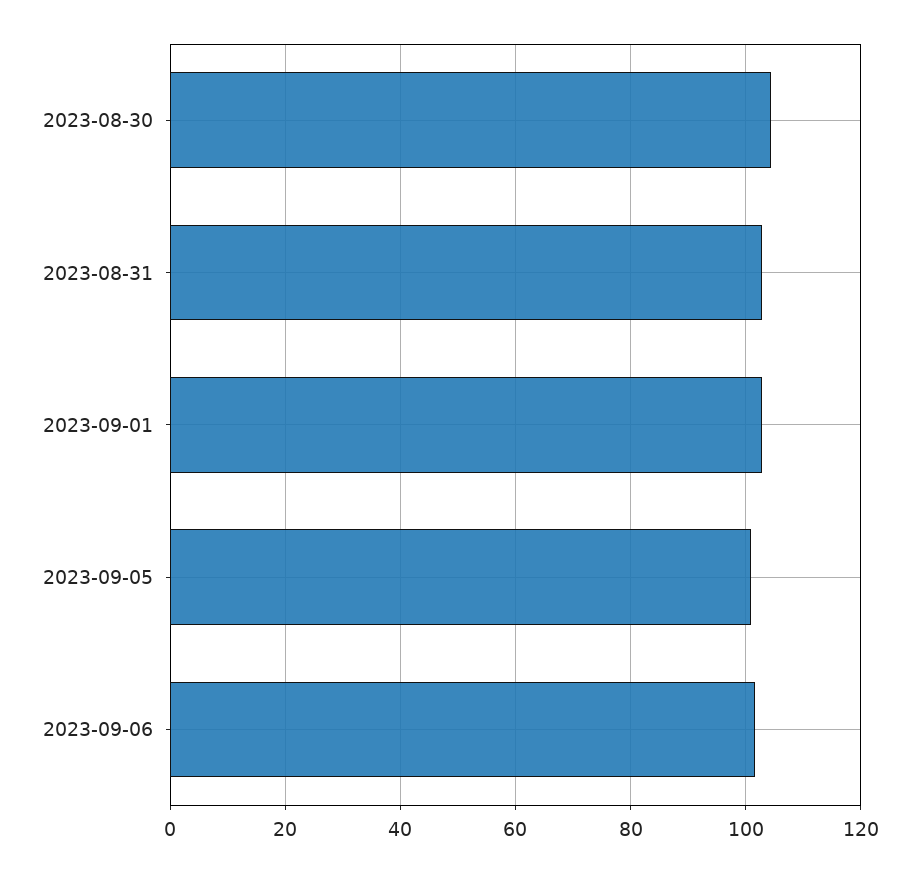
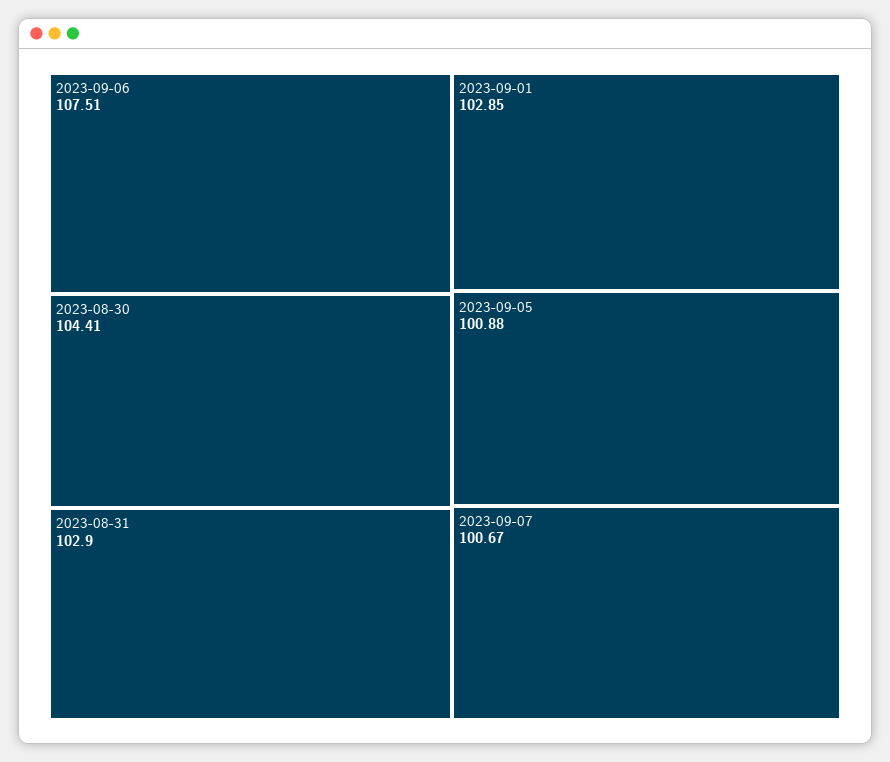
2023-09-06: 102 -> 107.51
2023-09-07: none -> 100.67

